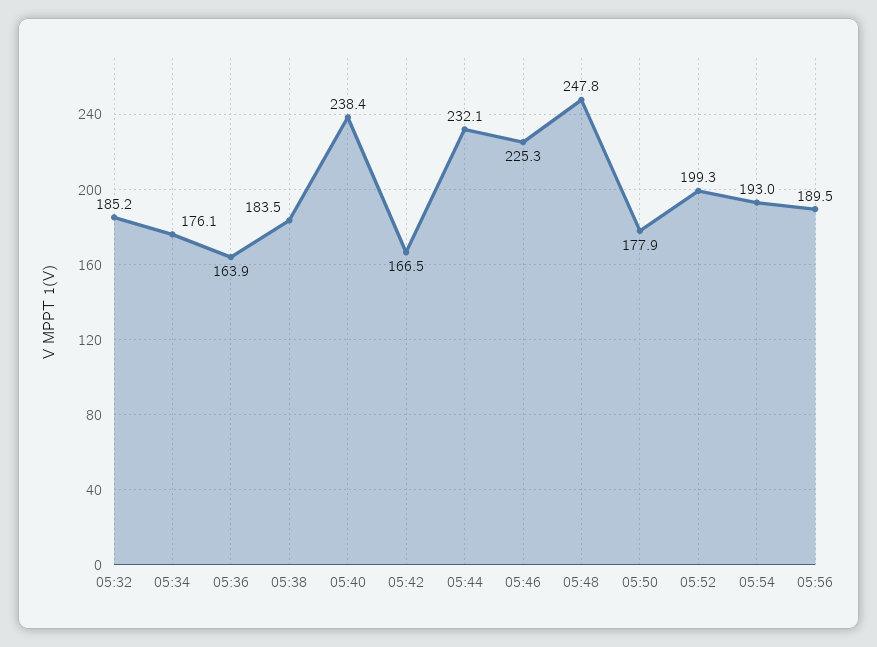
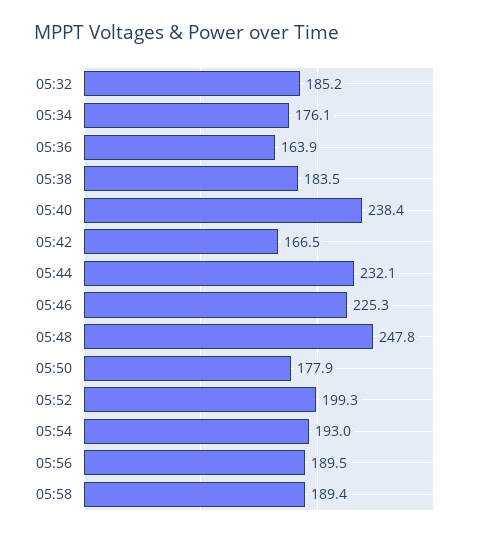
05:58: none -> 189.4

